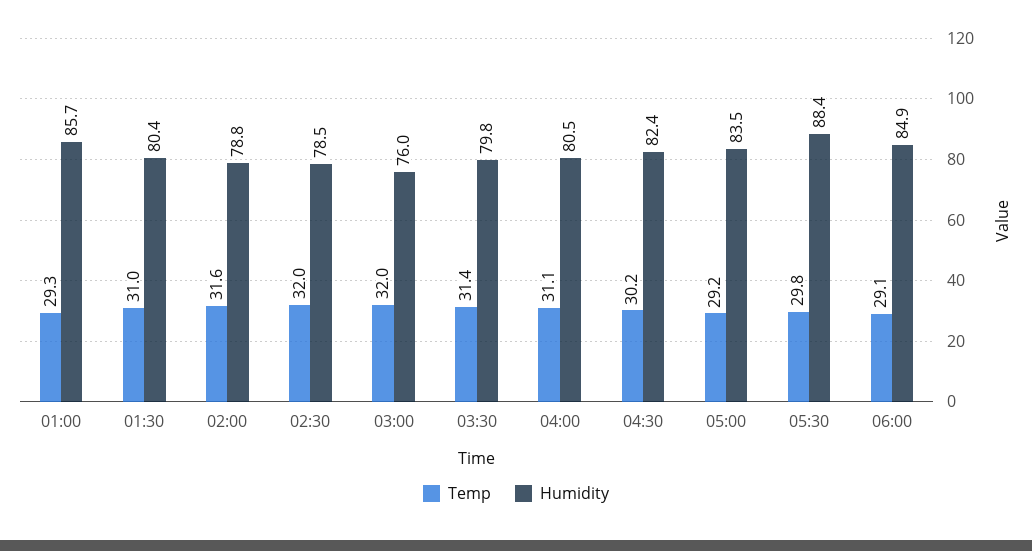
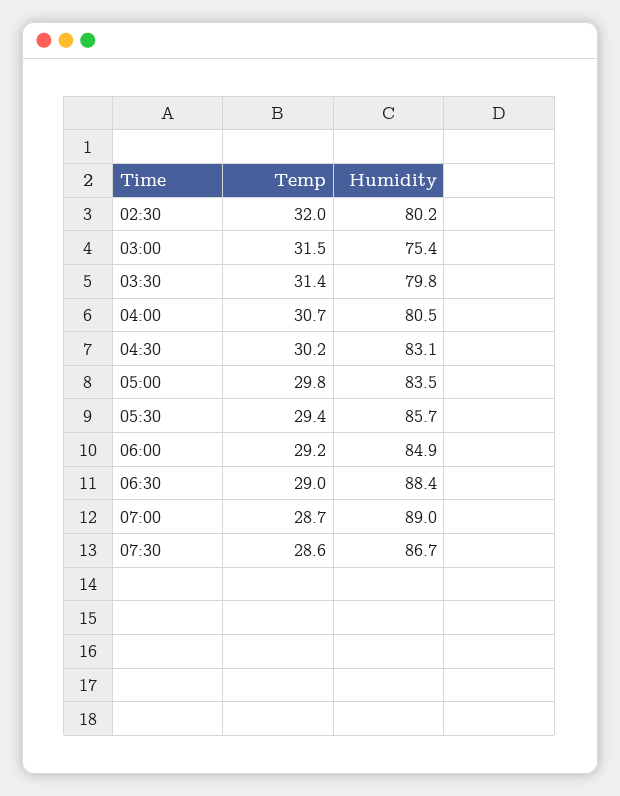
Temp, 01:00: 29.3 -> none
Humidity, 01:00: 85.7 -> none
Temp, 01:30: 31 -> none
Humidity, 01:30: 80.4 -> none
Temp, 02:00: 31.6 -> none
Humidity, 02:00: 78.8 -> none
Humidity, 02:30: 78.5 -> 80.2
Temp, 03:00: 32 -> 31.5
Humidity, 03:00: 76 -> 75.4
Temp, 04:00: 31.1 -> 30.7
Humidity, 04:30: 82.4 -> 83.1
Temp, 05:00: 29.2 -> 29.8
Temp, 05:30: 29.8 -> 29.4
Humidity, 05:30: 88.4 -> 85.7
Temp, 06:00: 29.1 -> 29.2
Temp, 06:30: none -> 29
Humidity, 06:30: none -> 88.4
Temp, 07:00: none -> 28.7
Humidity, 07:00: none -> 89
Temp, 07:30: none -> 28.6
Humidity, 07:30: none -> 86.7

